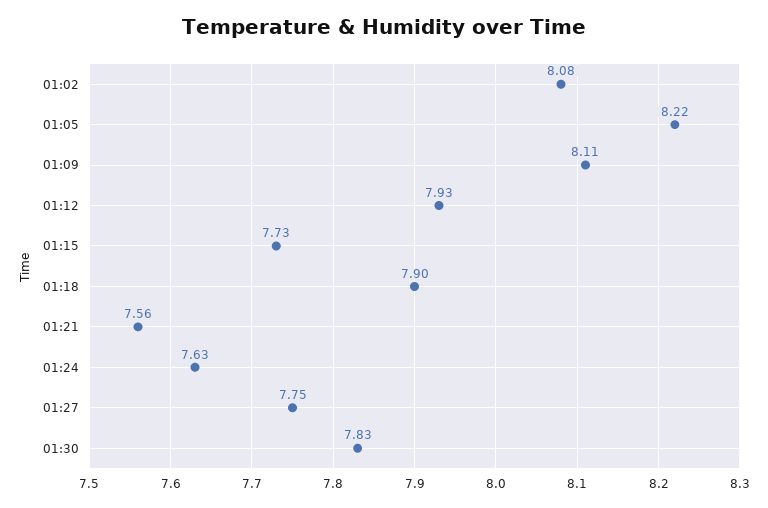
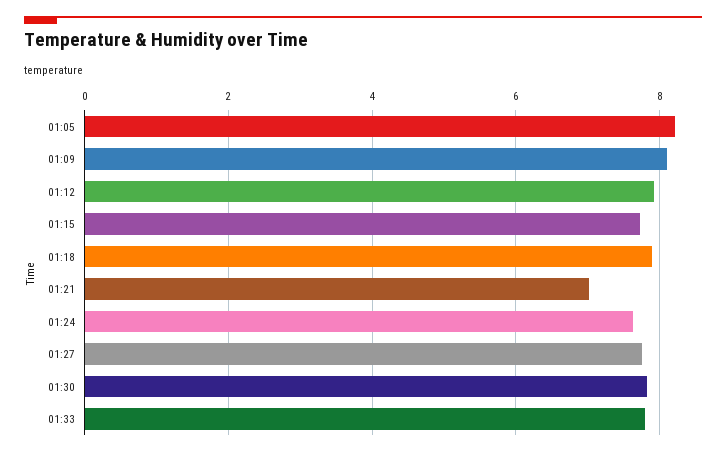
01:02: 8.08 -> none
01:21: 7.56 -> 7
01:33: none -> 7.8

